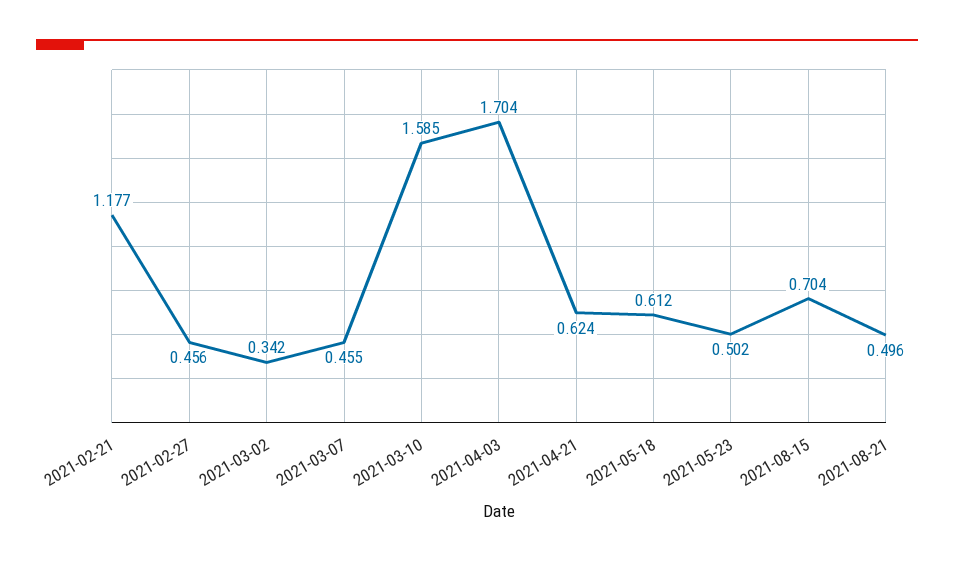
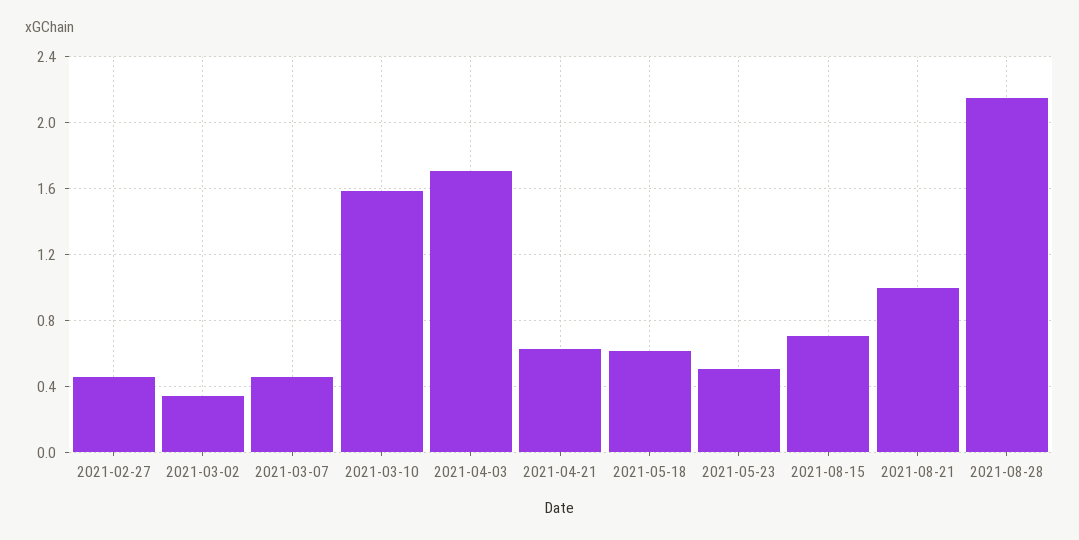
2021-02-21: 1.177 -> none
2021-08-21: 0.496 -> 1
2021-08-28: none -> 2.15

